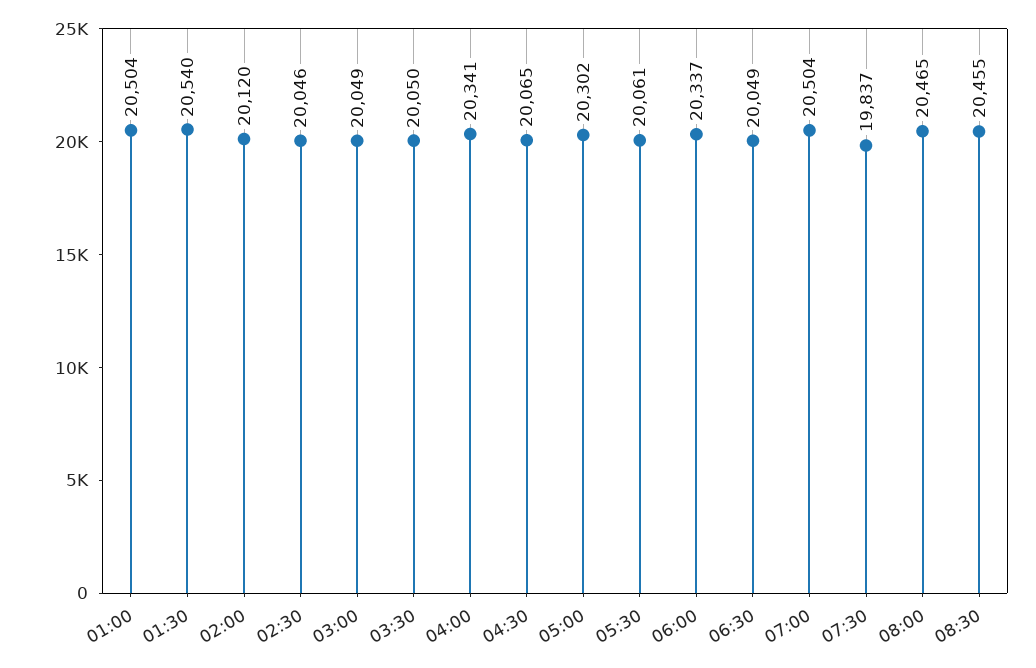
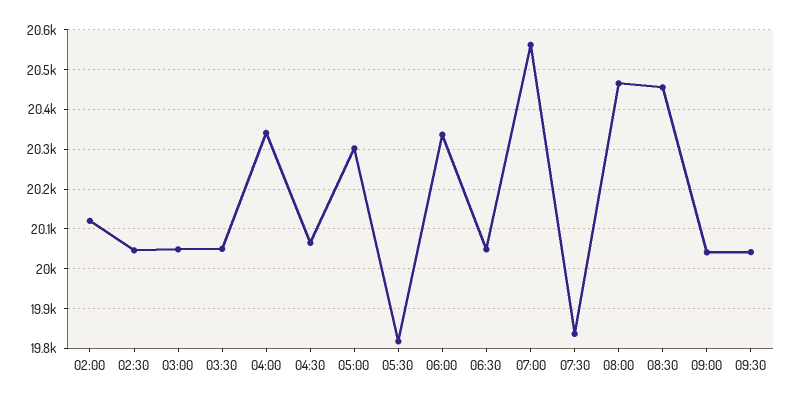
01:00: 20504 -> none
01:30: 20540 -> none
05:30: 20061 -> 19820
07:00: 20504 -> 20560
09:00: none -> 20040
09:30: none -> 20040

